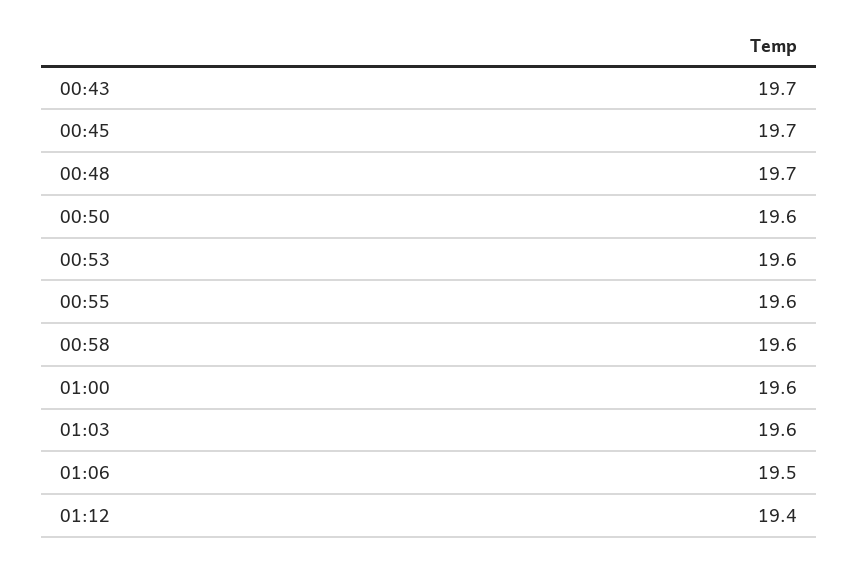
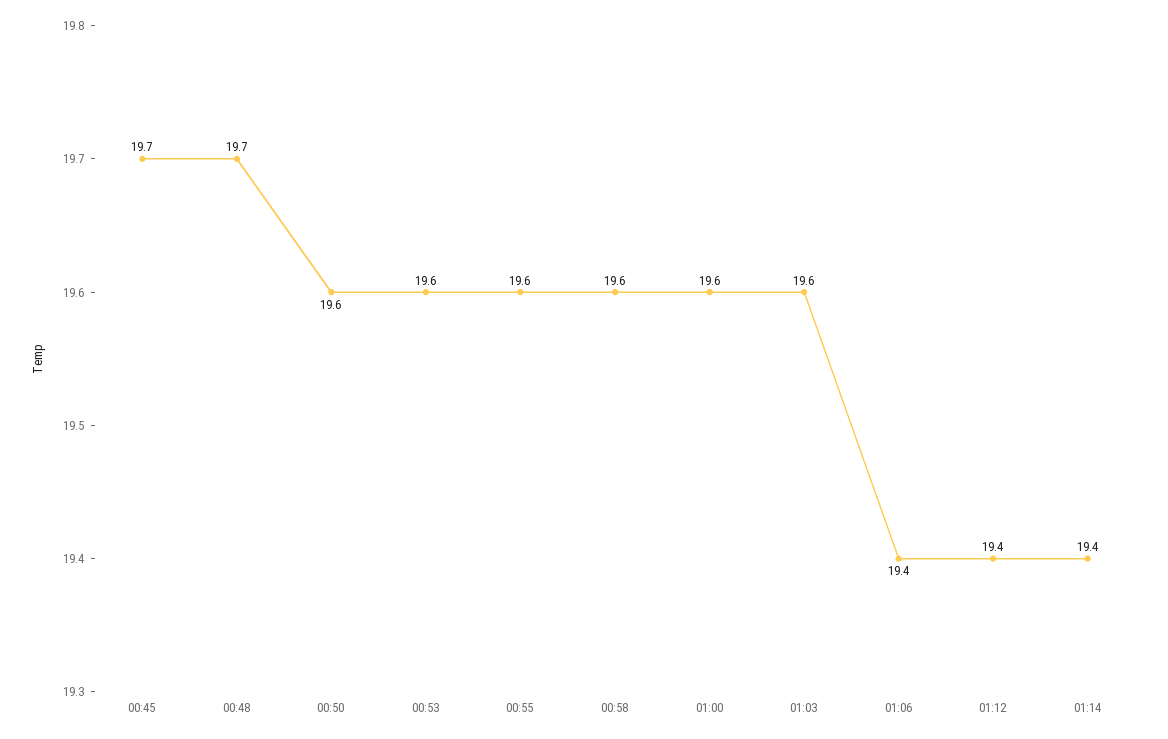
00:43: 19.7 -> none
01:06: 19.5 -> 19.4
01:14: none -> 19.4

